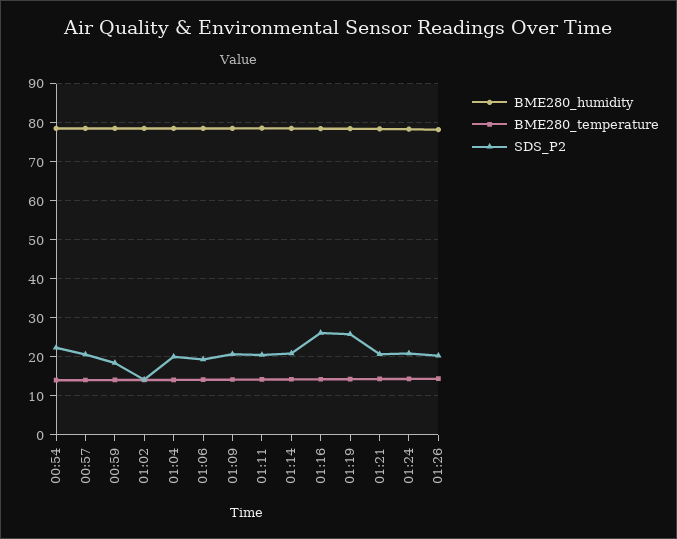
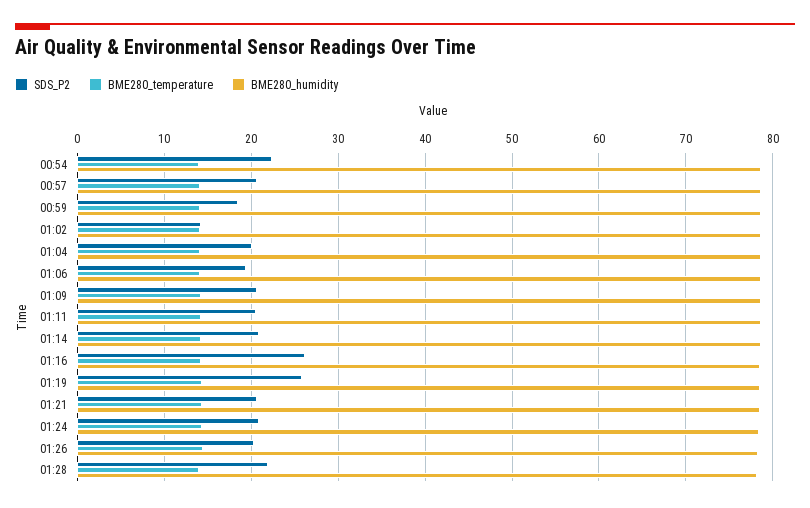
SDS_P2, 01:28: none -> 22
BME280_temperature, 01:28: none -> 14
BME280_humidity, 01:28: none -> 78

